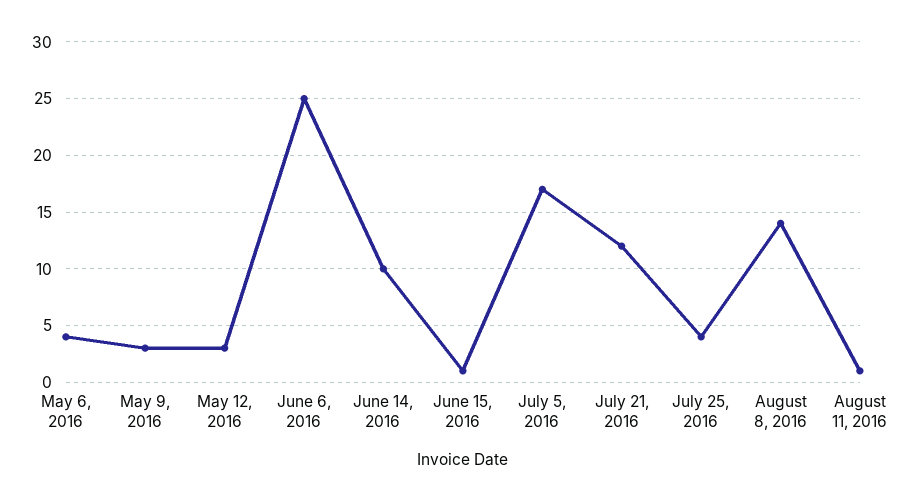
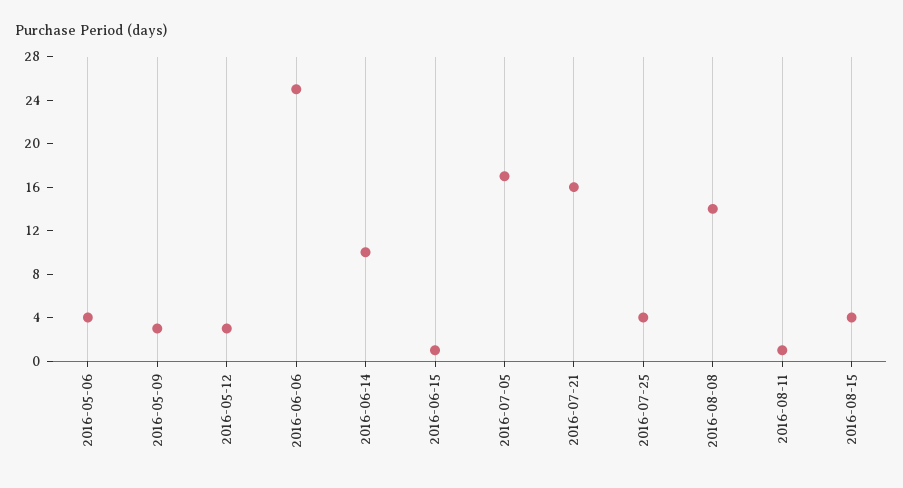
July 21, 2016: 12 -> 16
2016-08-15: none -> 4

